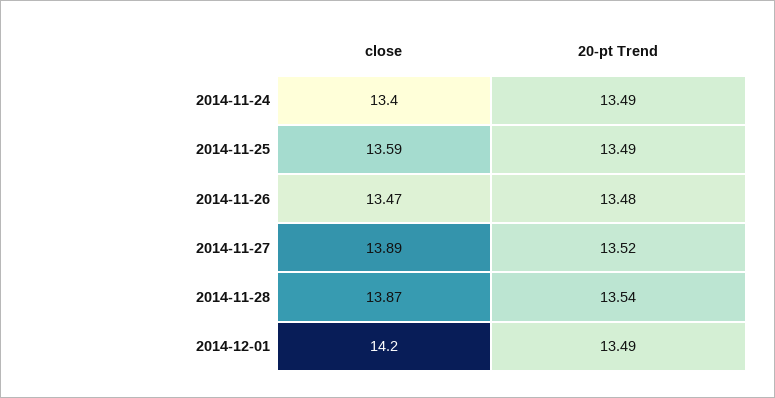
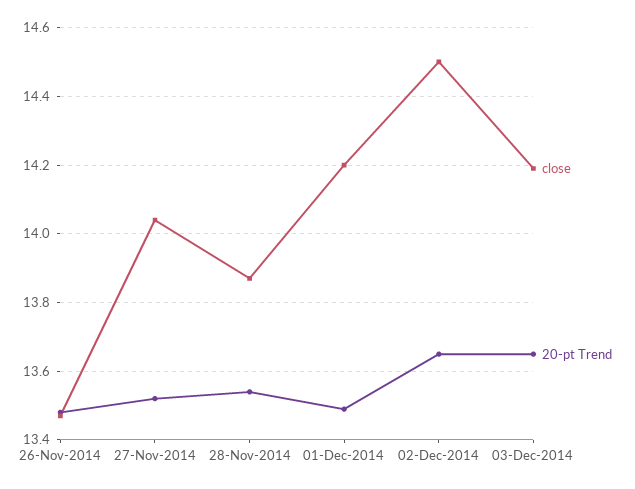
close, 2014-11-24: 13.4 -> none
20-pt Trend, 2014-11-24: 13.49 -> none
close, 2014-11-25: 13.59 -> none
20-pt Trend, 2014-11-25: 13.49 -> none
close, 2014-11-27: 13.89 -> 14.05
close, 02-Dec-2014: none -> 14.5
20-pt Trend, 02-Dec-2014: none -> 13.65
close, 03-Dec-2014: none -> 14.2
20-pt Trend, 03-Dec-2014: none -> 13.65

